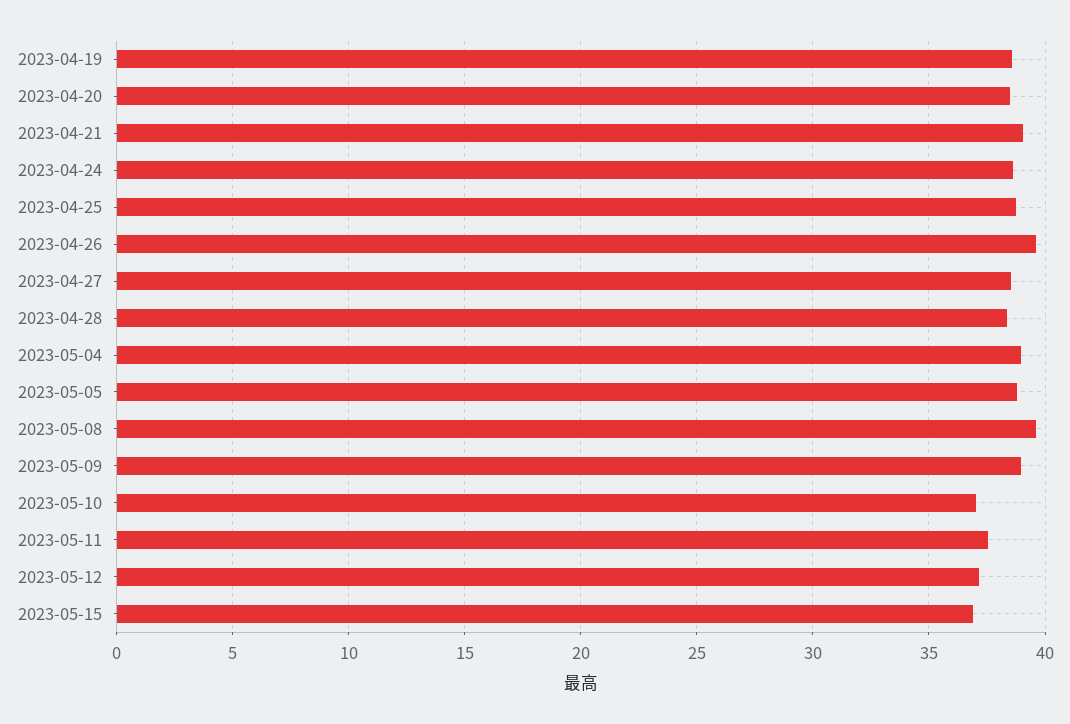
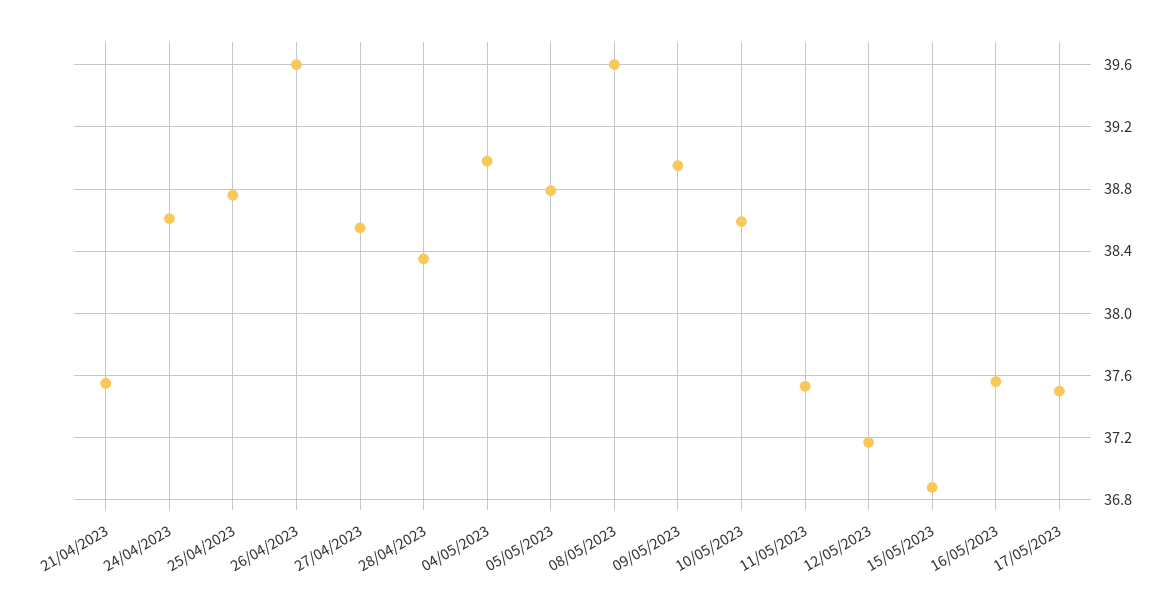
2023-04-19: 38.5 -> none
2023-04-20: 38.5 -> none
2023-04-21: 39 -> 37.55
2023-05-10: 37 -> 38.6
16/05/2023: none -> 37.55
17/05/2023: none -> 37.5

